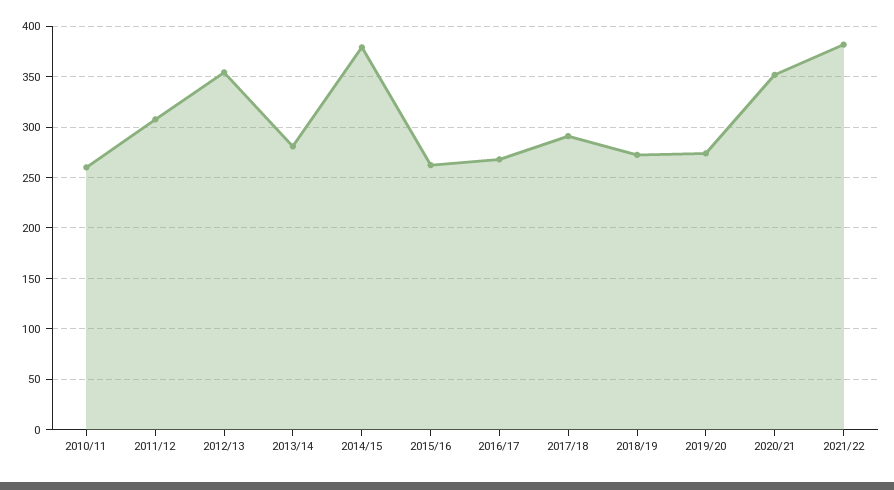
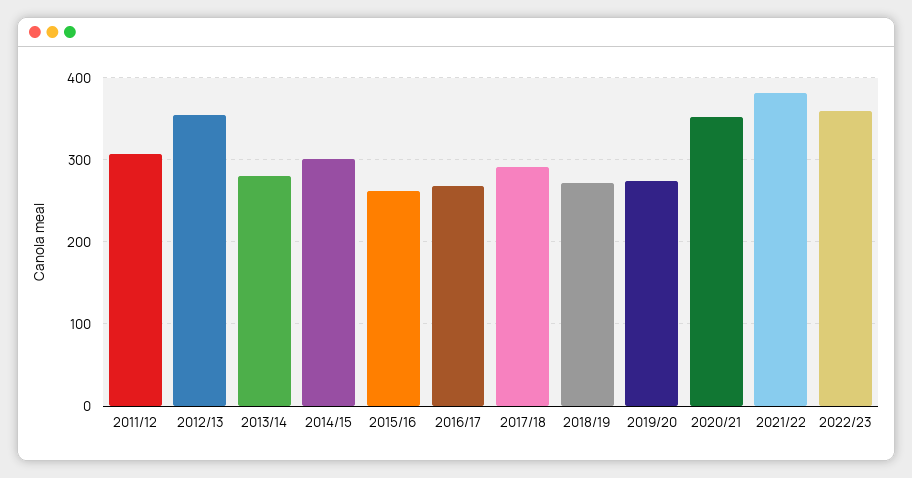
2010/11: 260 -> none
2014/15: 380 -> 300
2022/23: none -> 360

